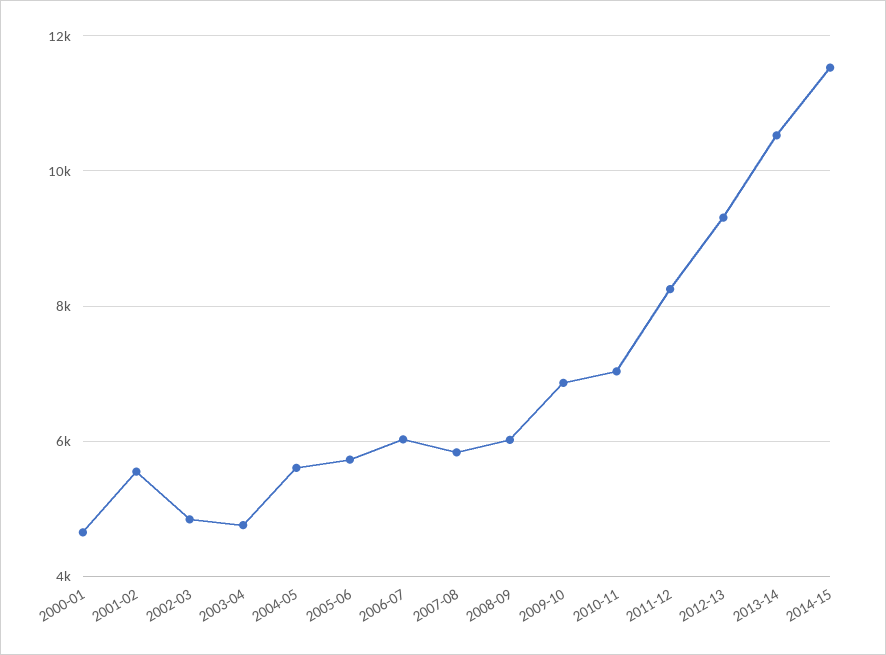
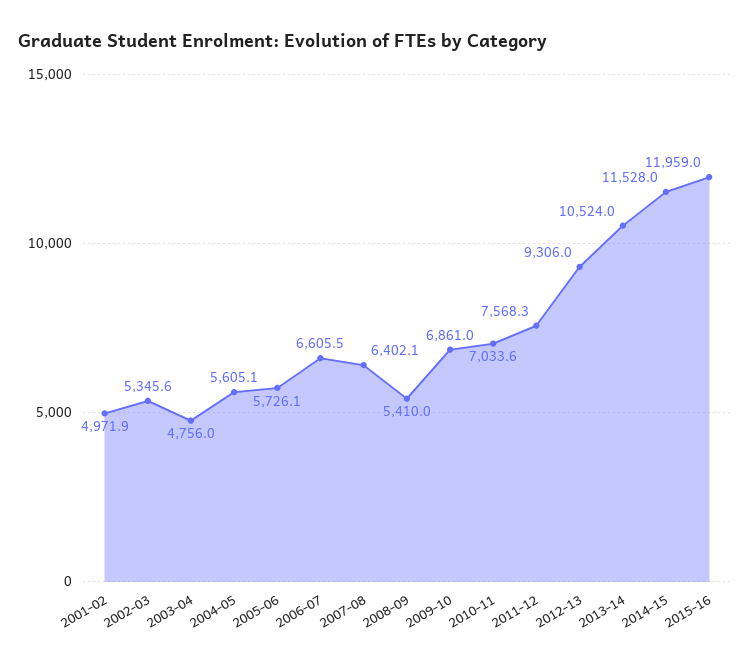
2000-01: 4600 -> none
2001-02: 5600 -> 4971.9
2002-03: 4800 -> 5345.6
2006-07: 6000 -> 6605.5
2007-08: 5800 -> 6402.1
2008-09: 6000 -> 5410
2011-12: 8200 -> 7568.3
2015-16: none -> 11959

